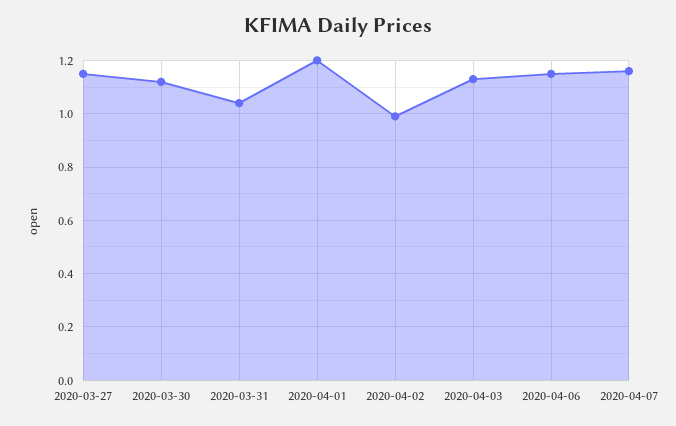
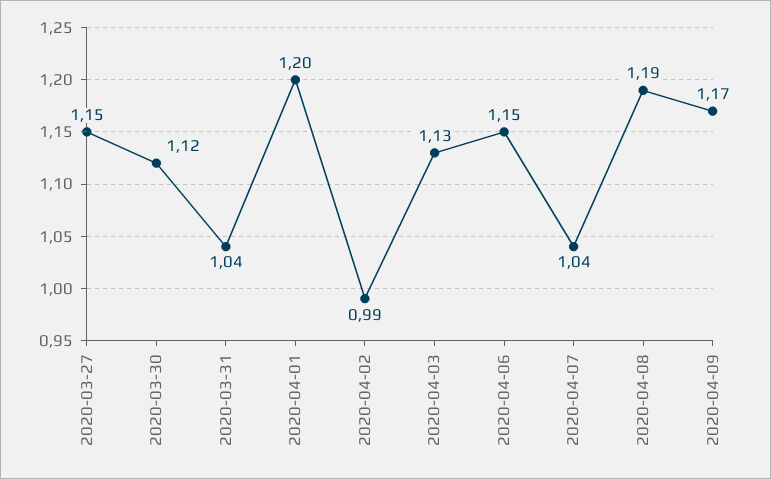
2020-04-07: 1.15 -> 1.04
2020-04-08: none -> 1.19
2020-04-09: none -> 1.17

